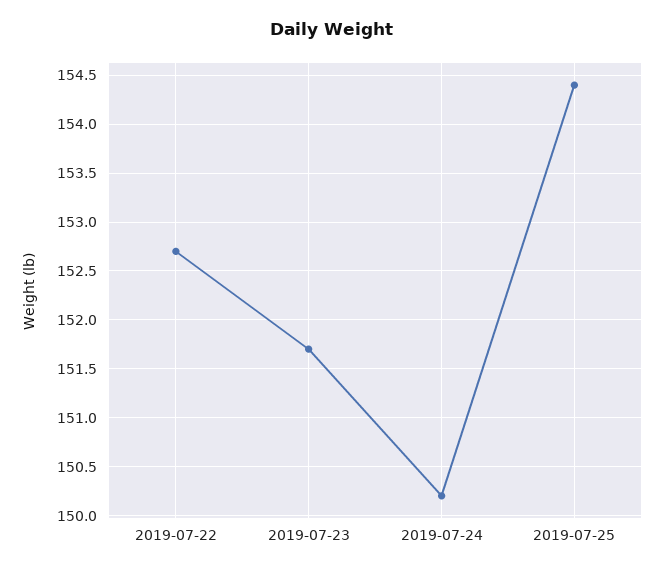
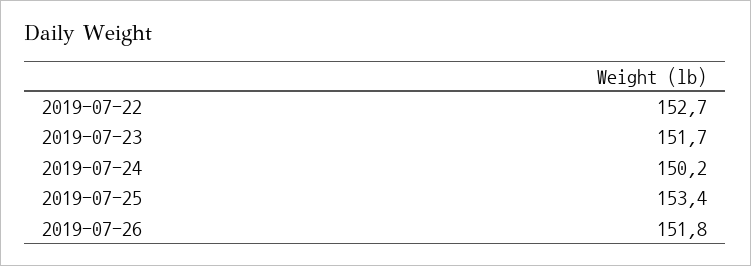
2019-07-25: 154.4 -> 153.4
2019-07-26: none -> 151.8

